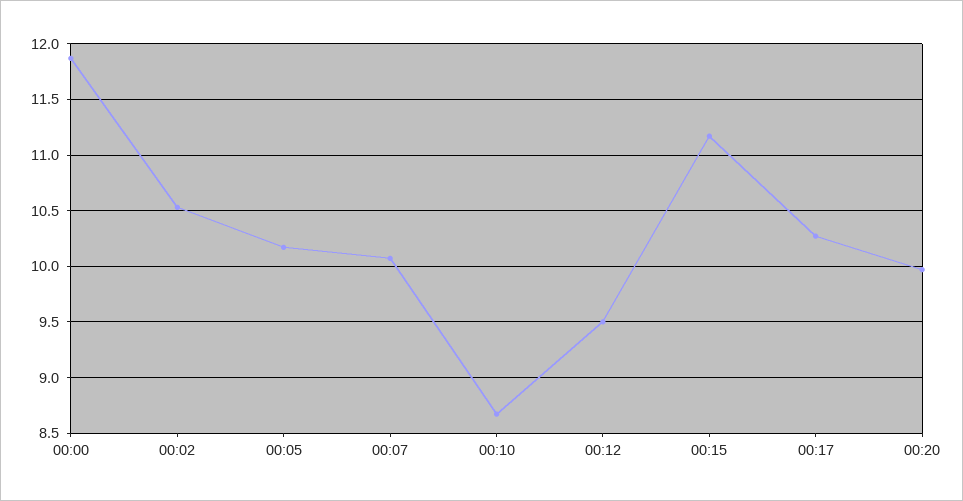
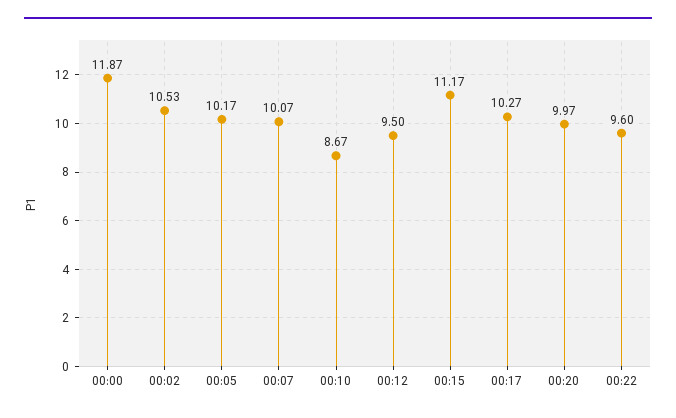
00:22: none -> 9.6

